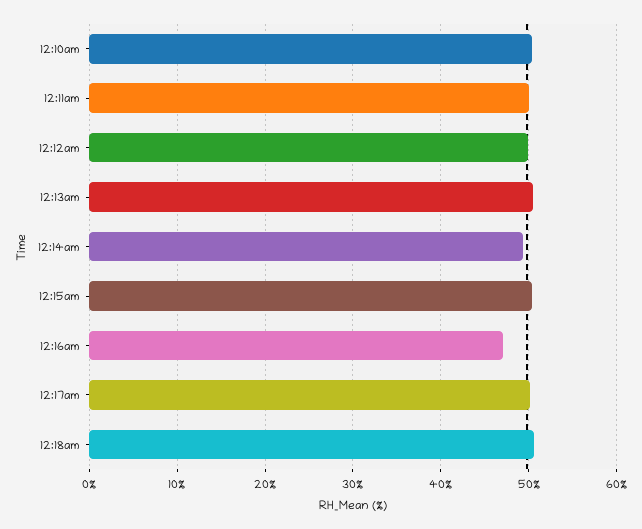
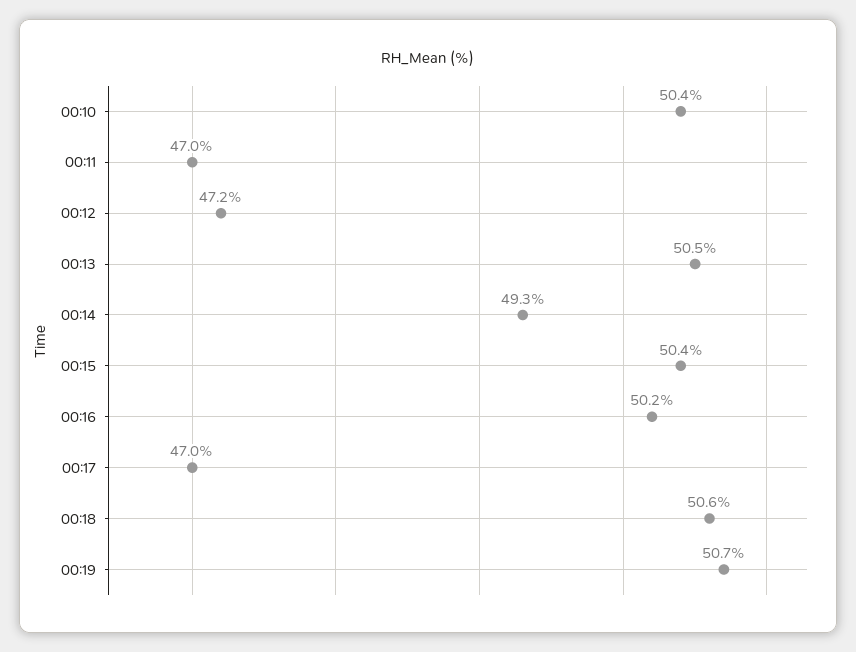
12:11am: 50 -> 47
12:12am: 50 -> 47.2
12:16am: 47 -> 50.2
12:17am: 50 -> 47
00:19: none -> 50.7

